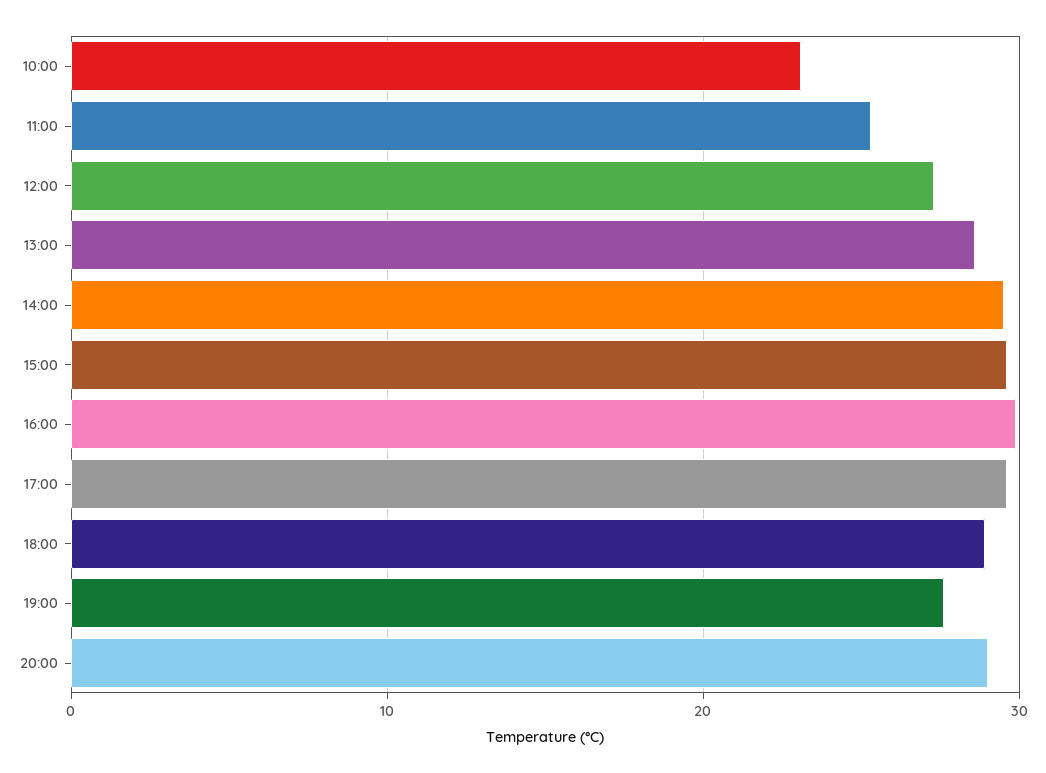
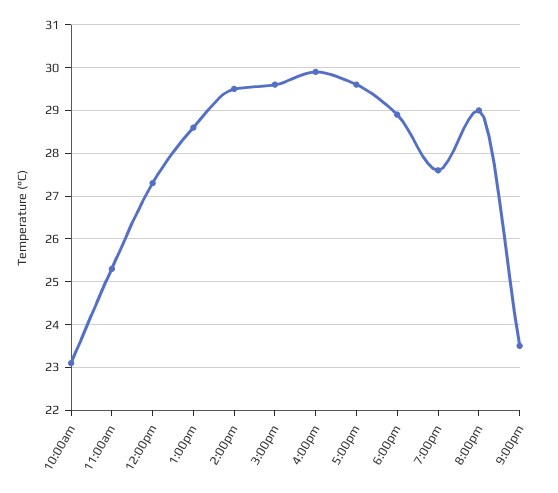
9:00pm: none -> 23.5

